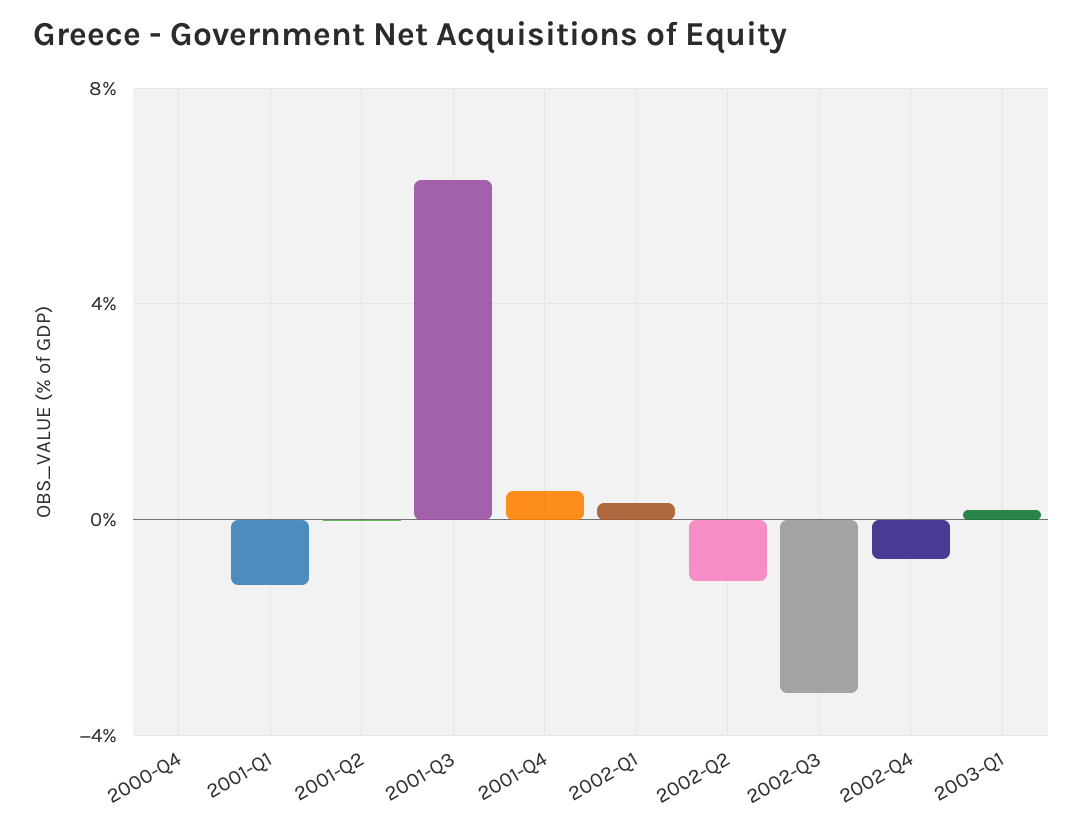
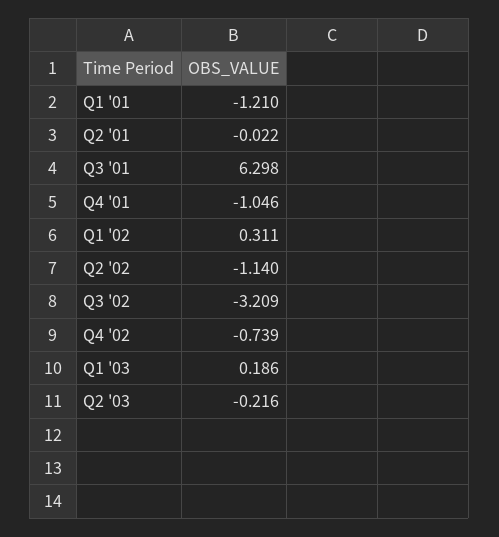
2000-Q4: 0 -> none
2001-Q4: 0.5 -> -1.046
Q2 '03: none -> -0.216

